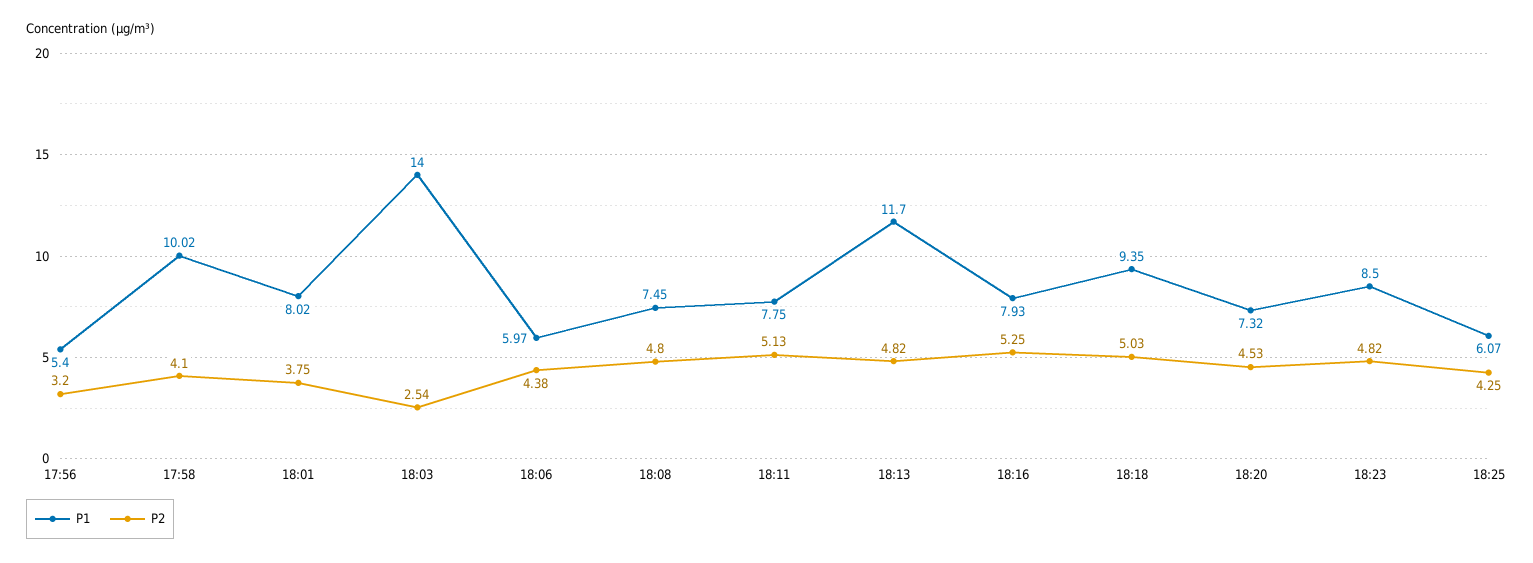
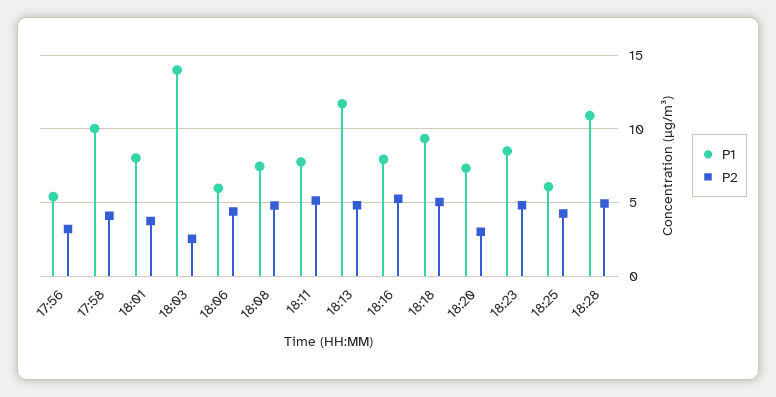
P2, 18:20: 4.53 -> 3
P1, 18:28: none -> 11
P2, 18:28: none -> 5

